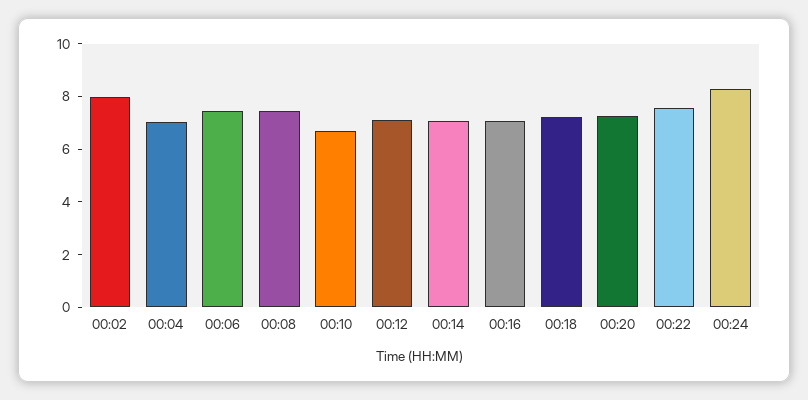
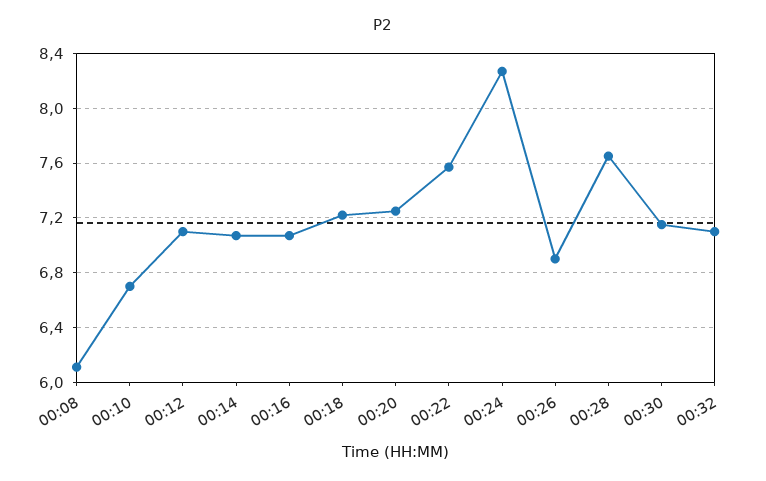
00:02: 8 -> none
00:04: 7 -> none
00:06: 7.5 -> none
00:08: 7.5 -> 6.1
00:26: none -> 6.9
00:28: none -> 7.65
00:30: none -> 7.15
00:32: none -> 7.1

